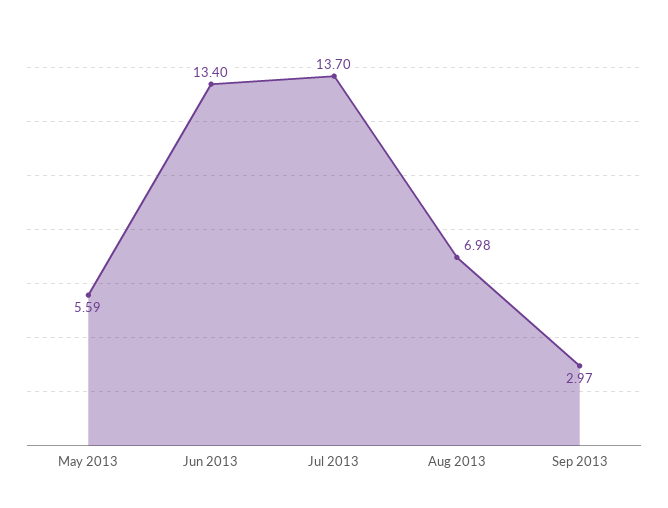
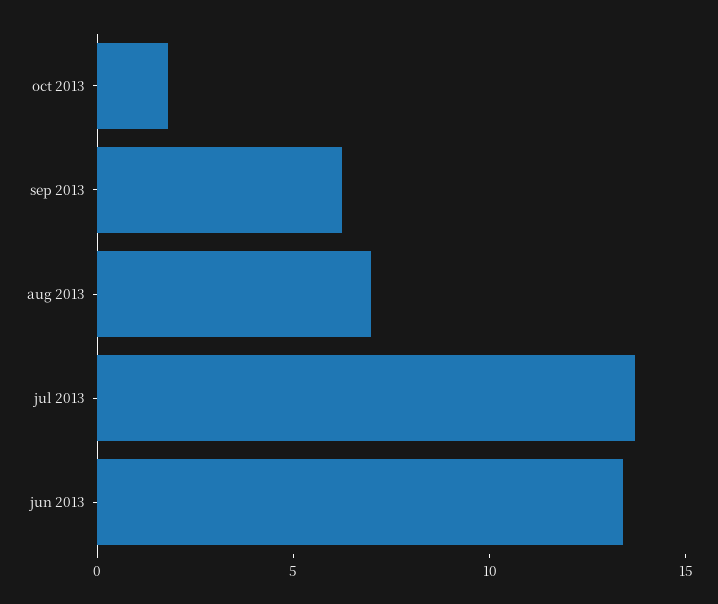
May 2013: 5.59 -> none
Sep 2013: 2.97 -> 6
oct 2013: none -> 2

